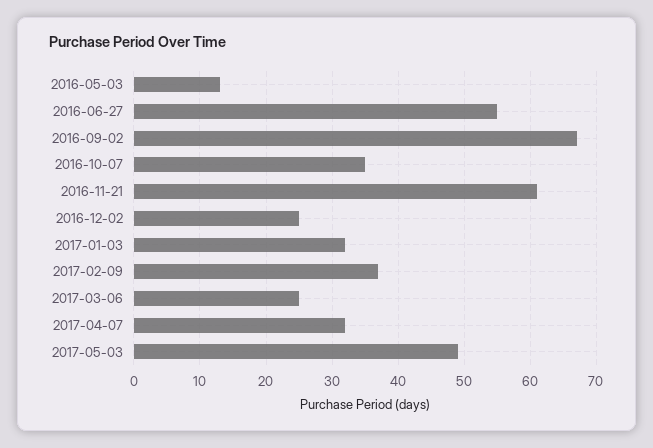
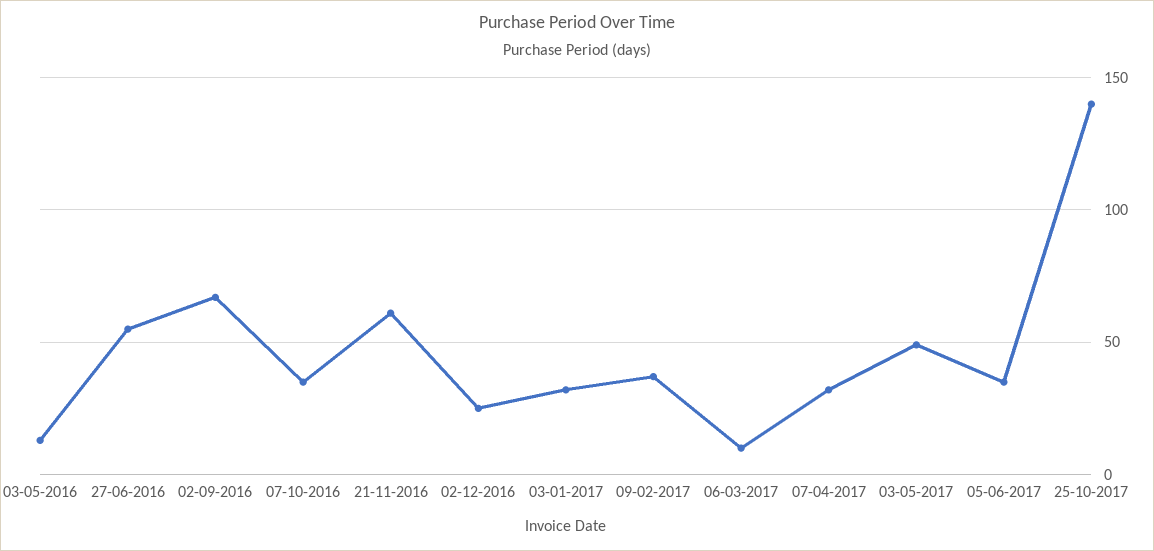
2017-03-06: 25 -> 10
05-06-2017: none -> 35
25-10-2017: none -> 140

